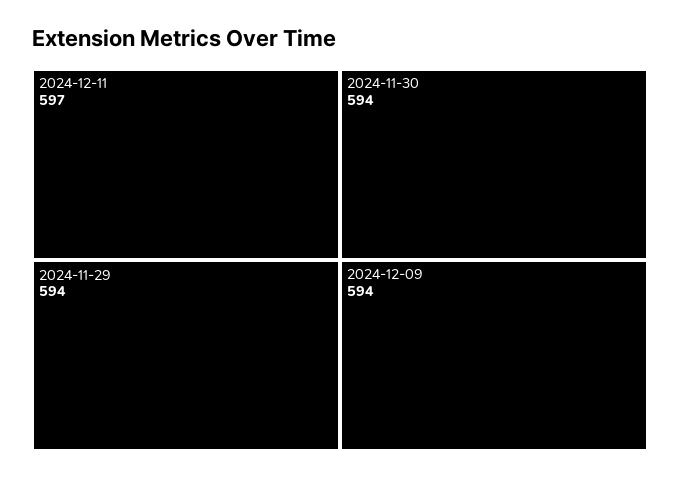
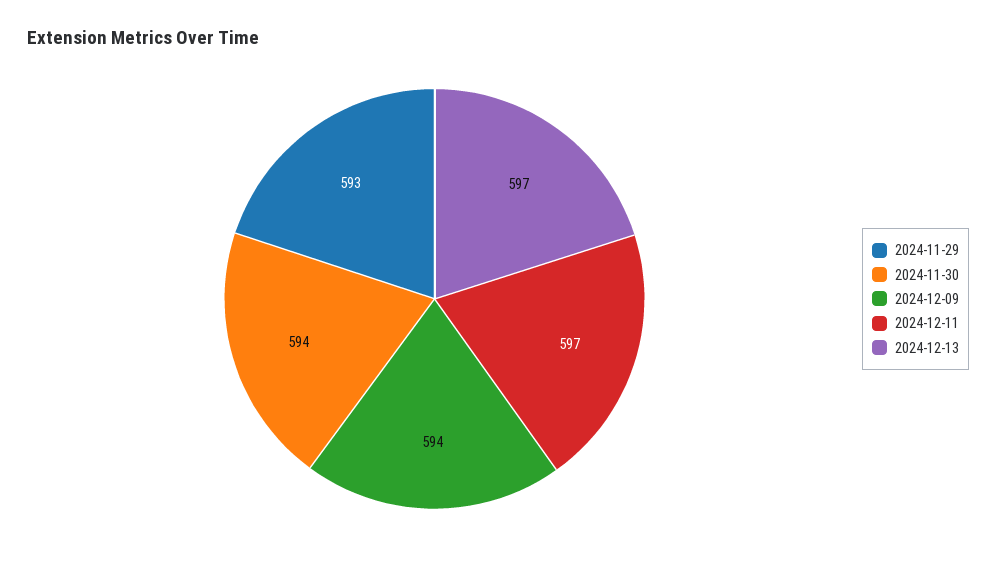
2024-11-29: 594 -> 593
2024-12-13: none -> 597

